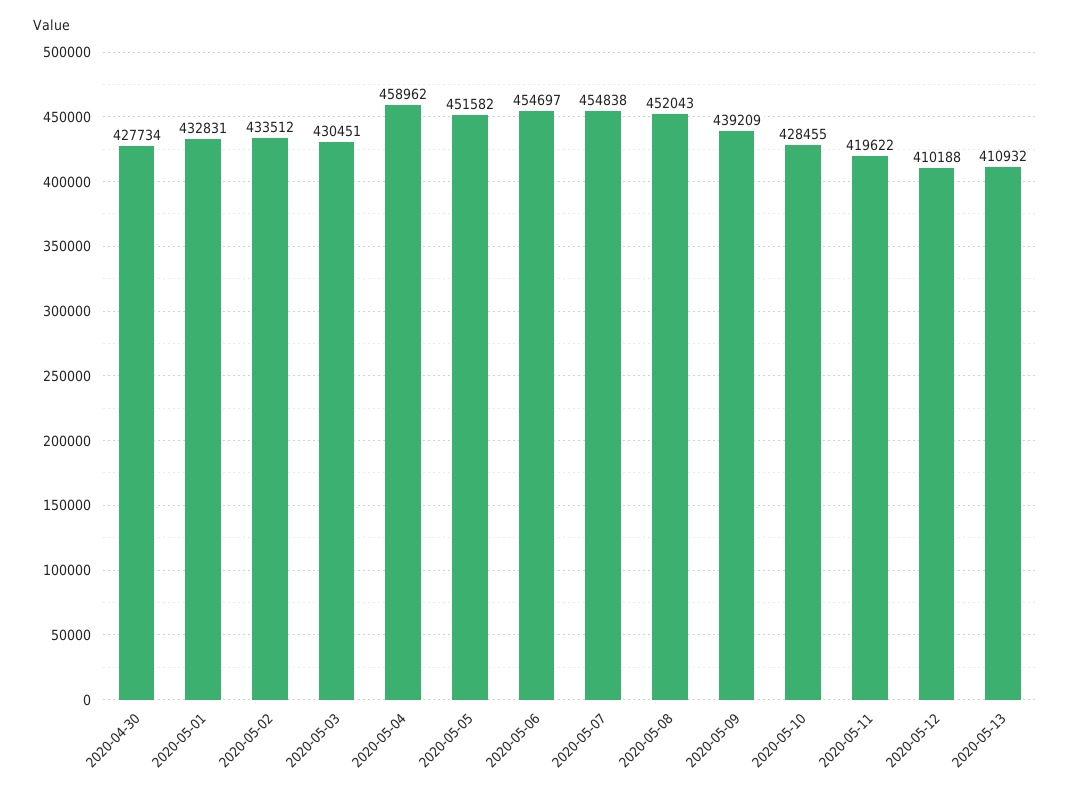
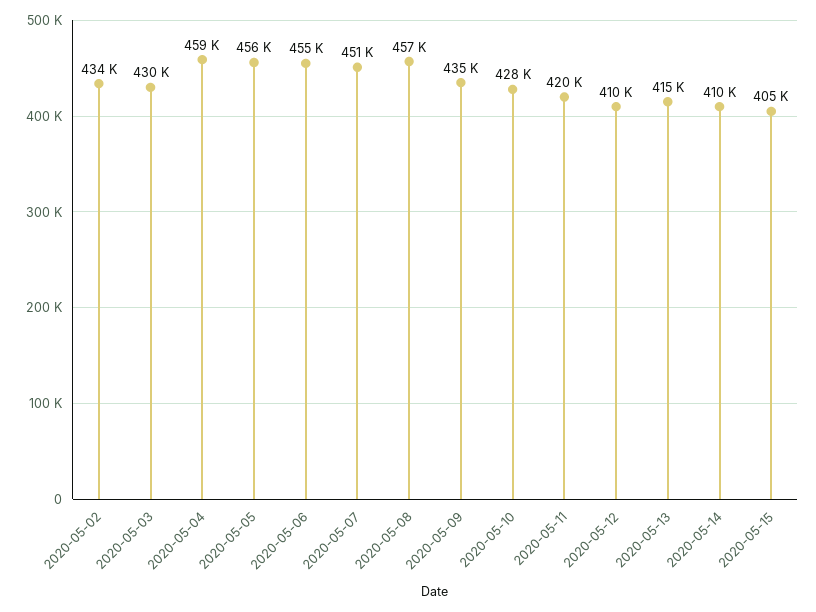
2020-04-30: 427734 -> none
2020-05-01: 432831 -> none
2020-05-05: 451582 -> 456000
2020-05-07: 454838 -> 451000
2020-05-08: 452043 -> 457000
2020-05-09: 439209 -> 435000
2020-05-13: 410932 -> 415000
2020-05-14: none -> 410000
2020-05-15: none -> 405000

